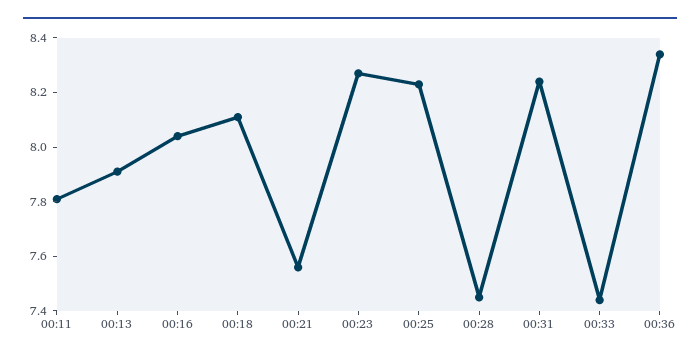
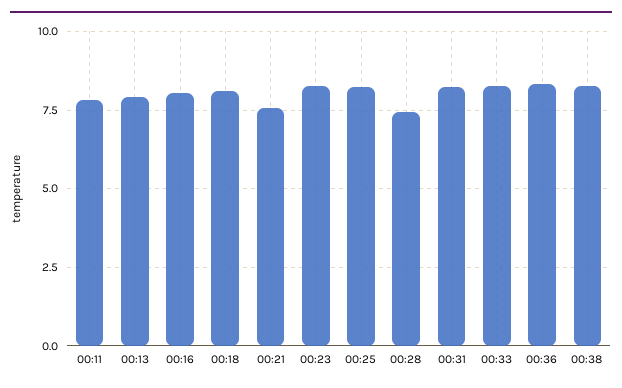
00:33: 7.45 -> 8.25
00:38: none -> 8.25

